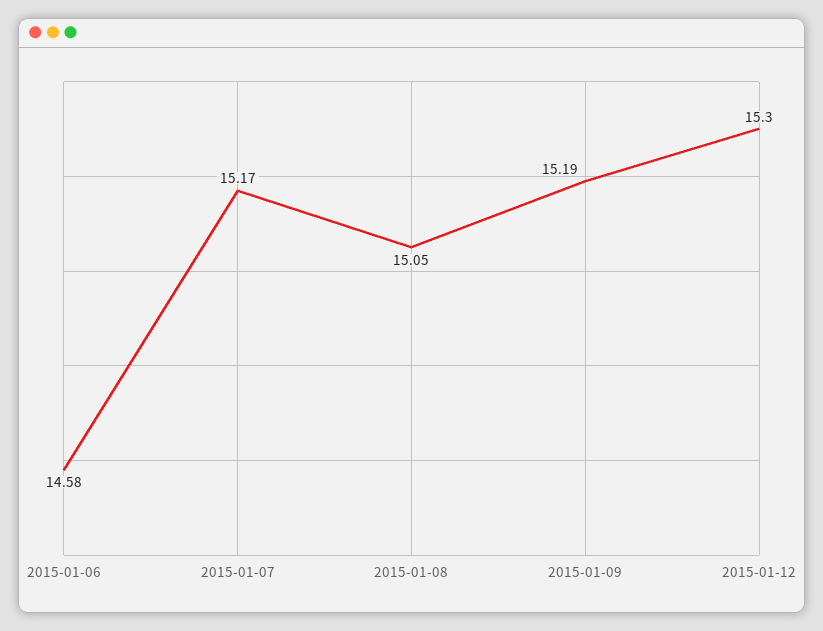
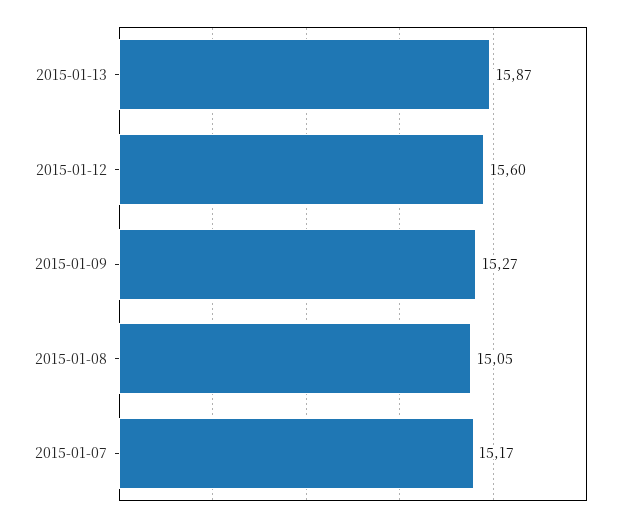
2015-01-06: 14.58 -> none
2015-01-09: 15.19 -> 15.27
2015-01-12: 15.3 -> 15.6
2015-01-13: none -> 15.87

